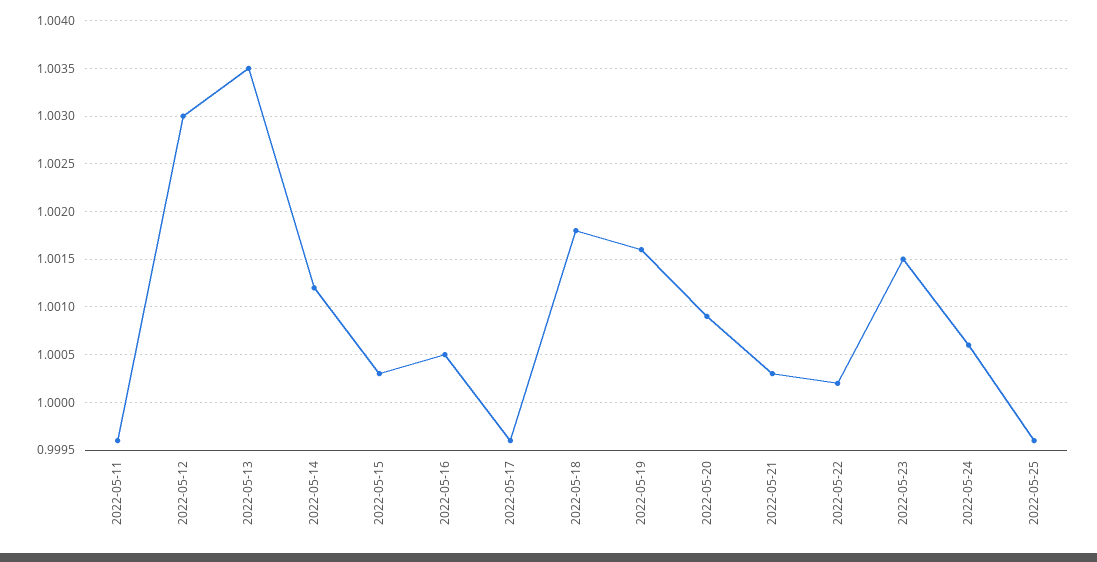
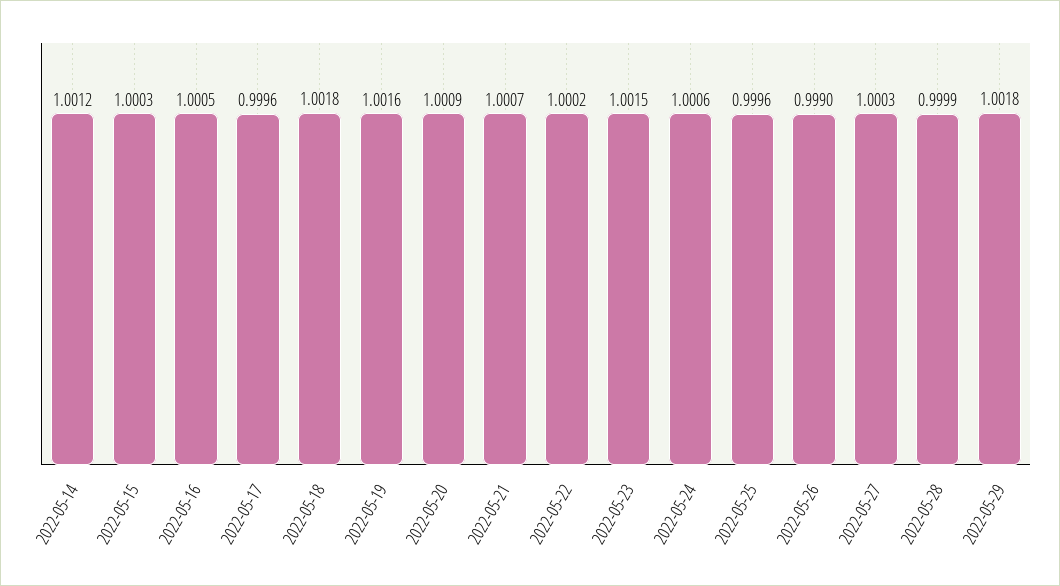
2022-05-11: 0.9996 -> none
2022-05-12: 1.003 -> none
2022-05-13: 1.0035 -> none
2022-05-21: 1.0003 -> 1.0007
2022-05-26: none -> 0.999
2022-05-27: none -> 1.0003
2022-05-28: none -> 0.9999
2022-05-29: none -> 1.0018

